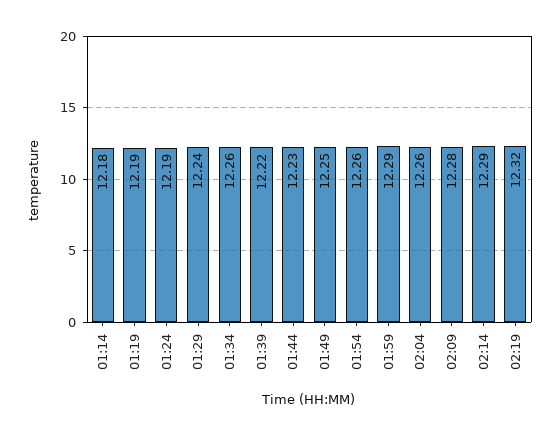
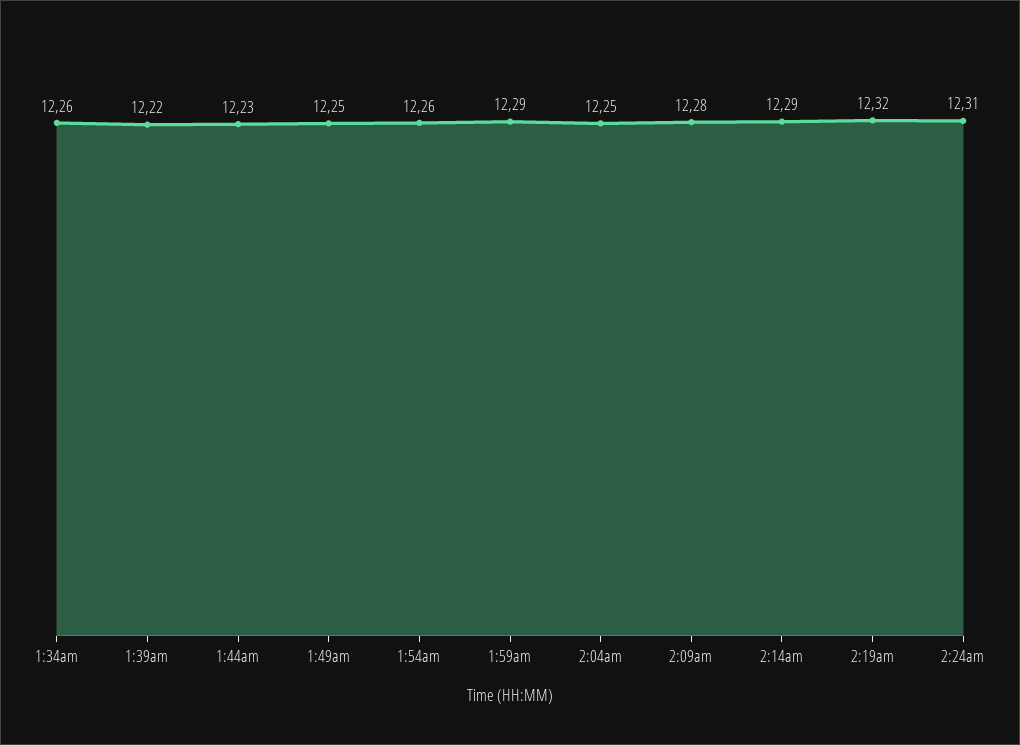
01:14: 12.18 -> none
01:19: 12.19 -> none
01:24: 12.19 -> none
01:29: 12.24 -> none
02:04: 12.26 -> 12.25
2:24am: none -> 12.31

